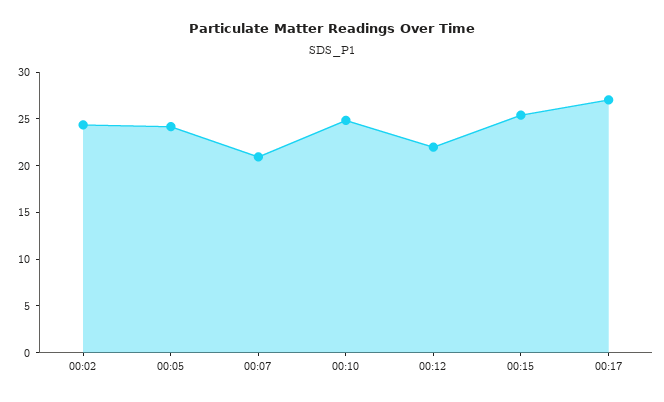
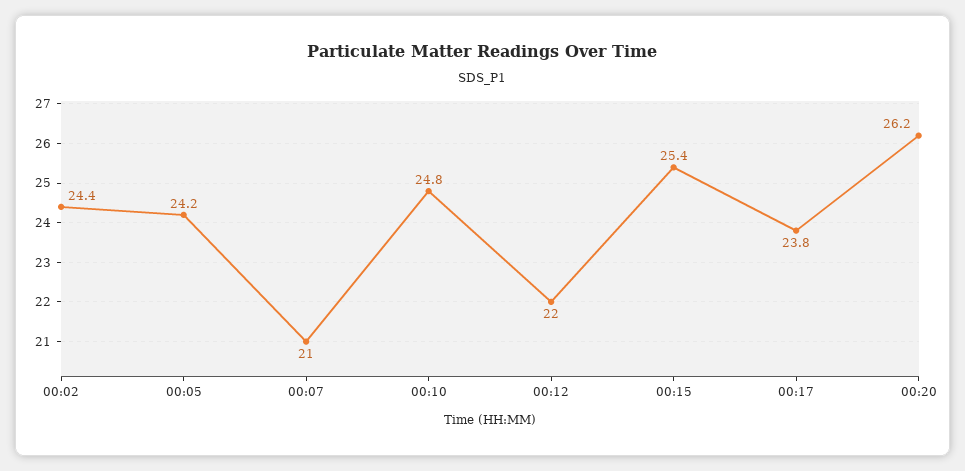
00:17: 27 -> 23.8
00:20: none -> 26.2

